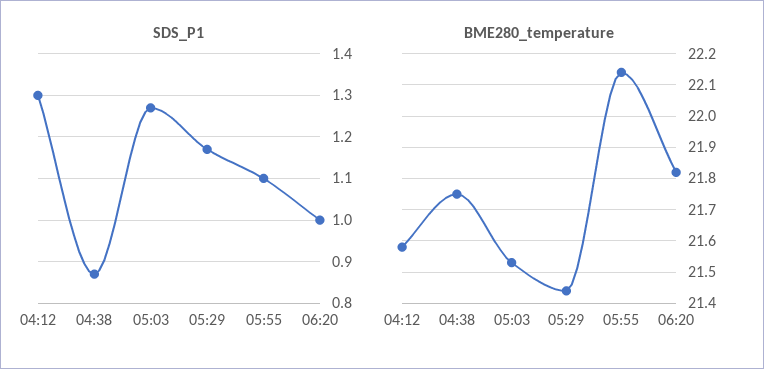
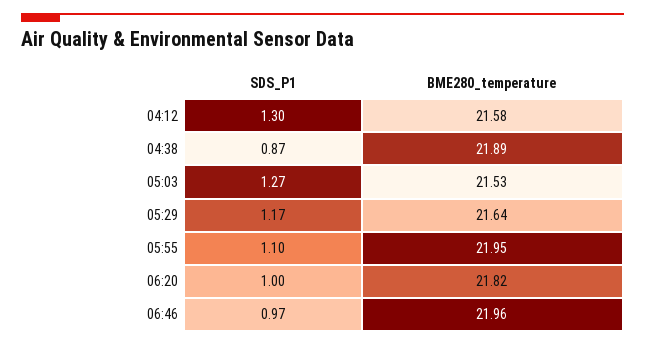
BME280_temperature, 04:38: 21.75 -> 21.89
BME280_temperature, 05:29: 21.45 -> 21.64
BME280_temperature, 05:55: 22.15 -> 21.95
SDS_P1, 06:46: none -> 0.97
BME280_temperature, 06:46: none -> 21.96

